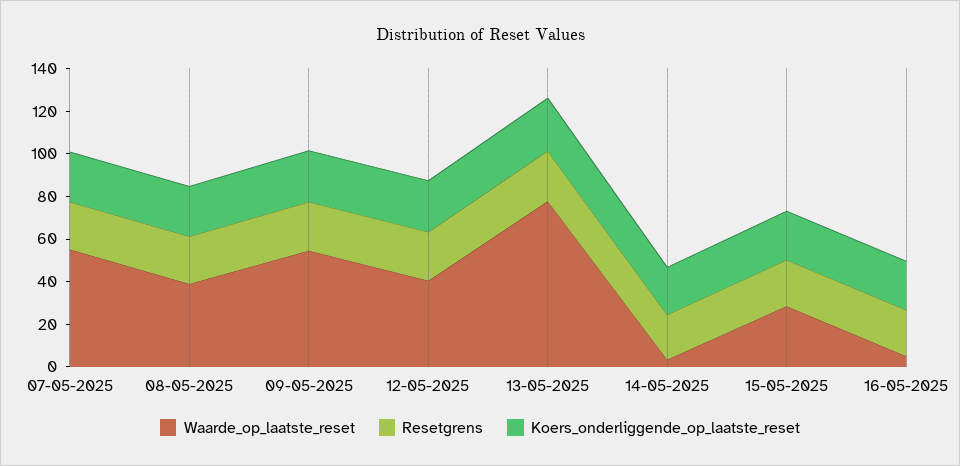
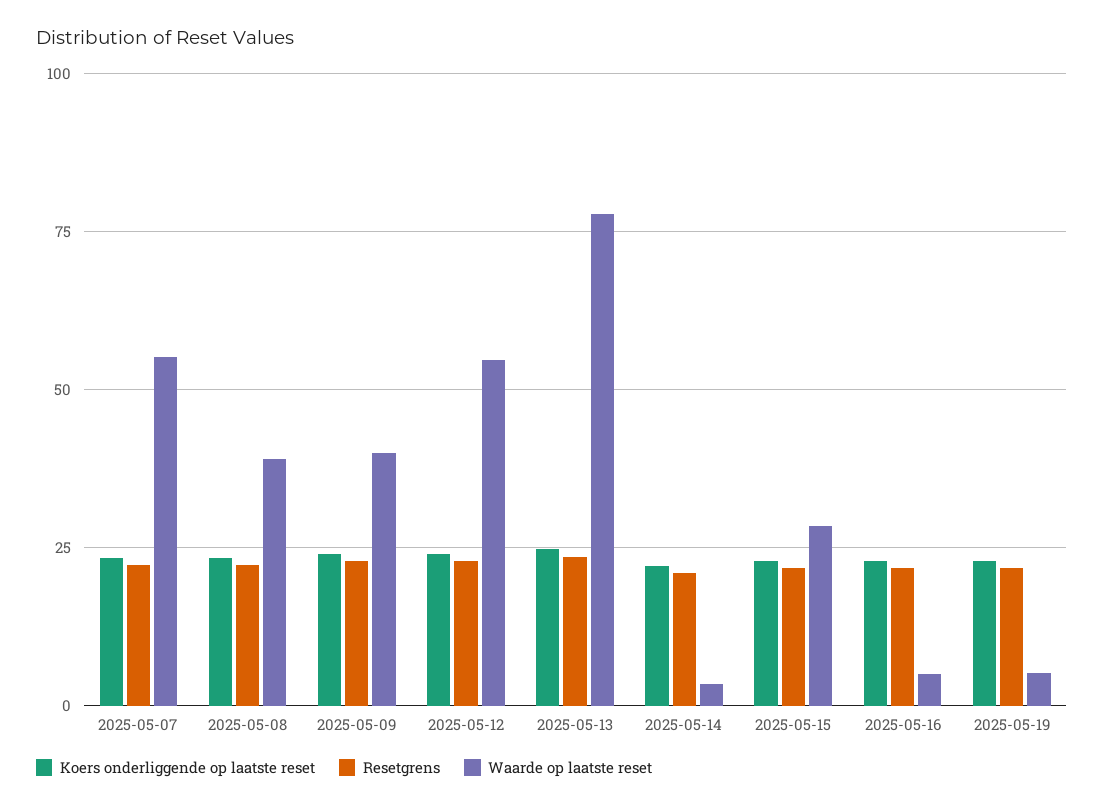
Waarde_op_laatste_reset, 09-05-2025: 55 -> 40
Waarde_op_laatste_reset, 12-05-2025: 40 -> 55
Koers_onderliggende_op_laatste_reset, 2025-05-19: none -> 22.5
Resetgrens, 2025-05-19: none -> 22.5
Waarde_op_laatste_reset, 2025-05-19: none -> 5

